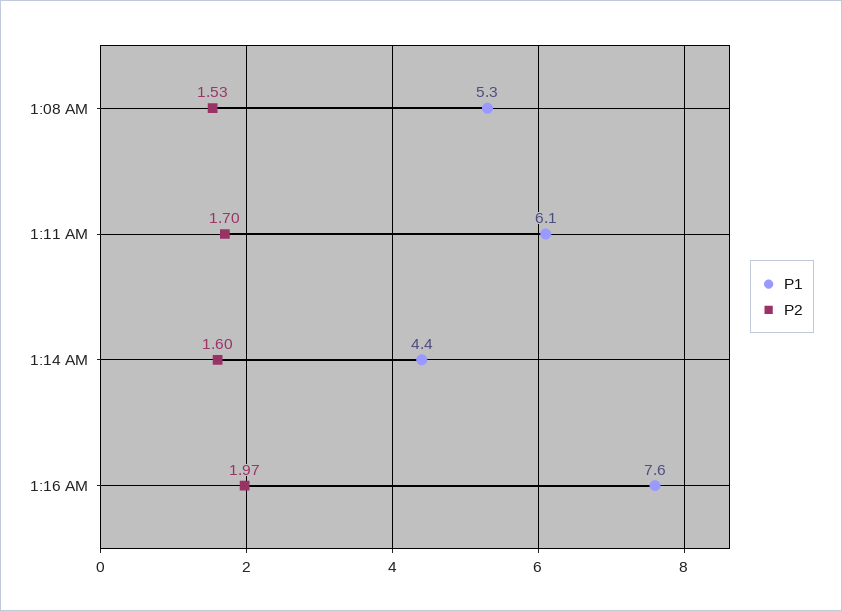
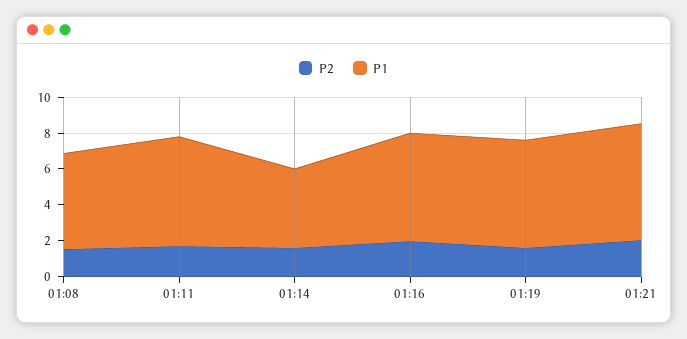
P1, 1:16 AM: 7.6 -> 6
P2, 01:19: none -> 1.5
P1, 01:19: none -> 6
P2, 01:21: none -> 2
P1, 01:21: none -> 6.5

